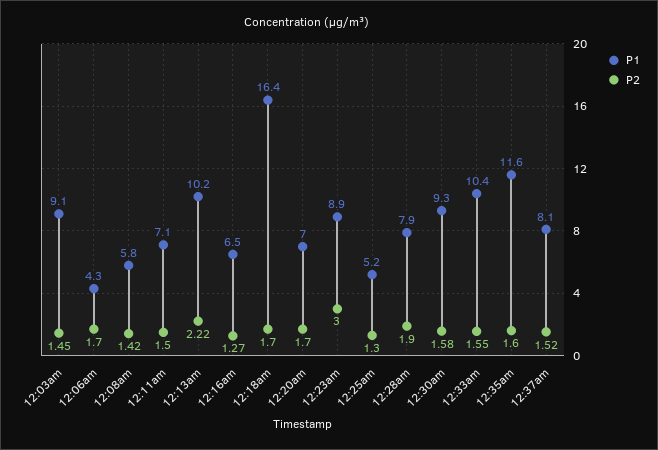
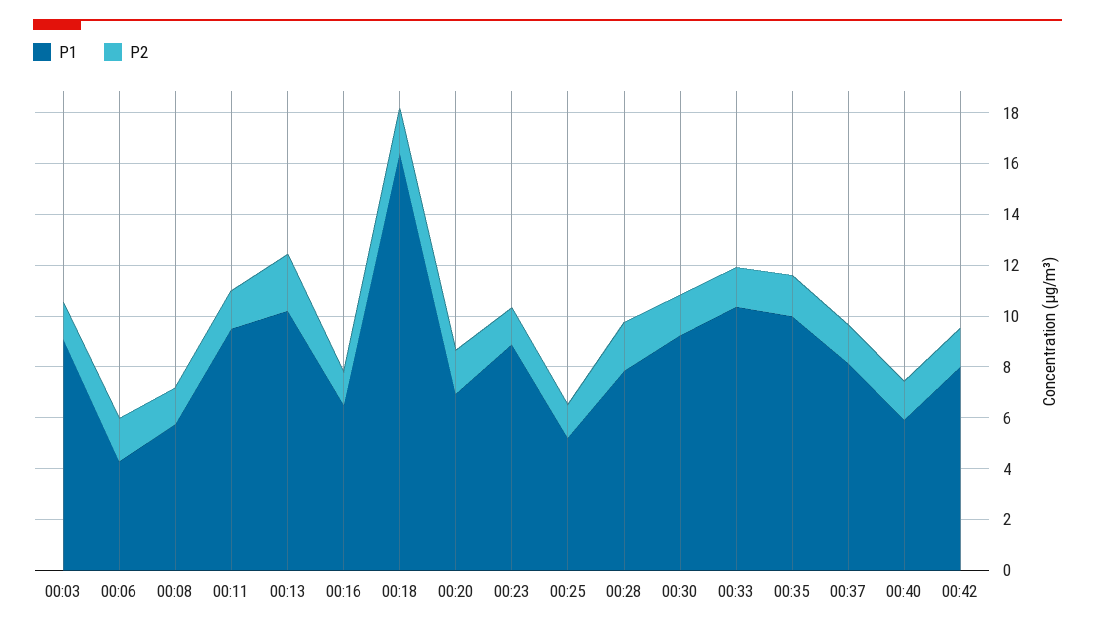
P1, 12:11am: 7.1 -> 9.5
P2, 12:23am: 3 -> 1.5
P1, 12:35am: 11.6 -> 10
P1, 00:40: none -> 6
P2, 00:40: none -> 1.5
P1, 00:42: none -> 8
P2, 00:42: none -> 1.5

